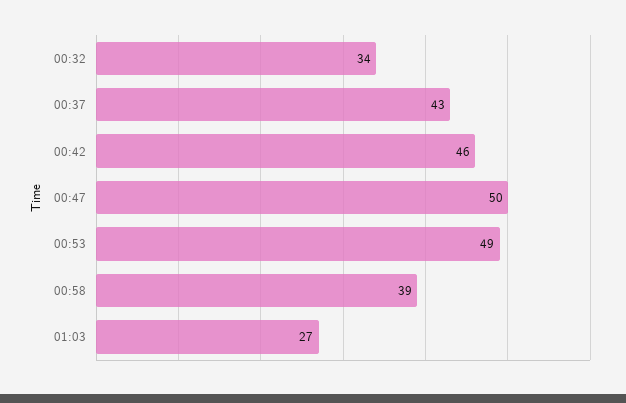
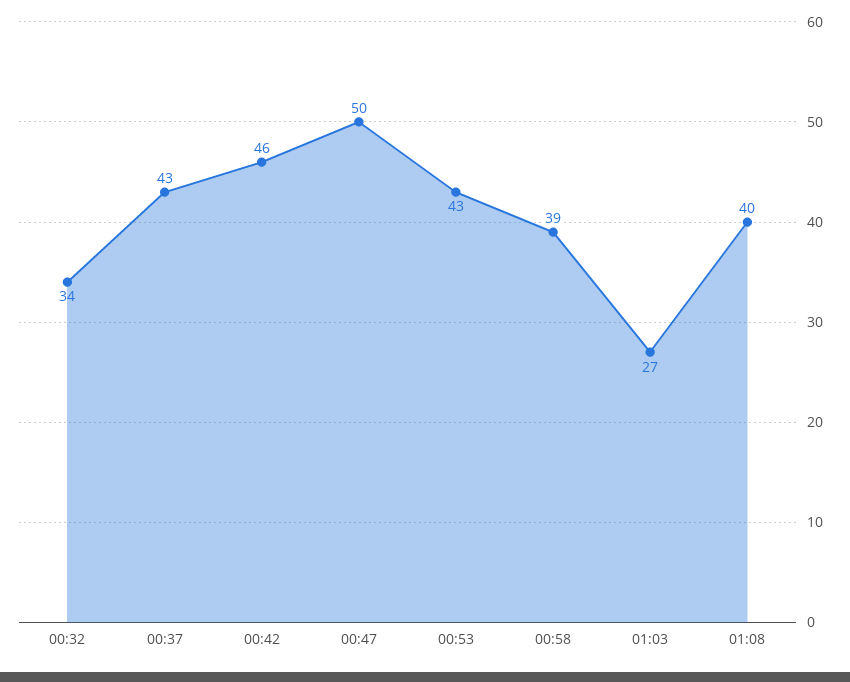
00:53: 49 -> 43
01:08: none -> 40

